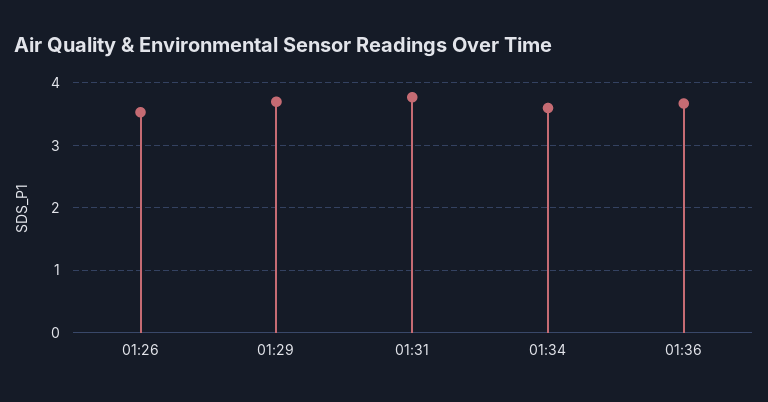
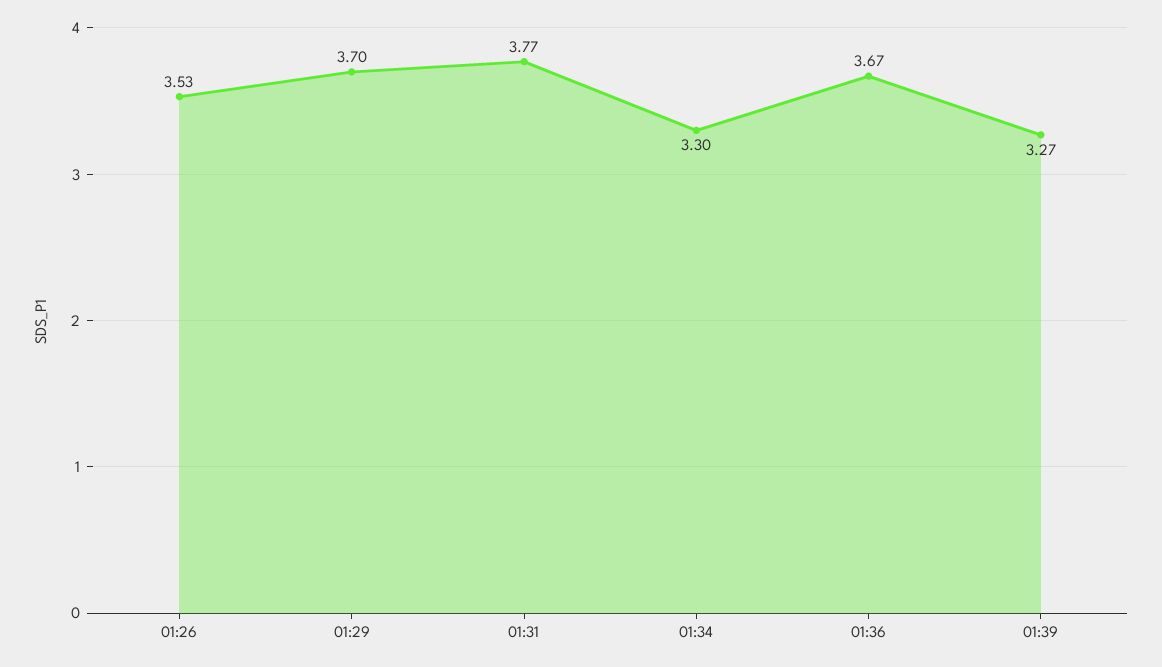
01:34: 3.6 -> 3.3
01:39: none -> 3.27

